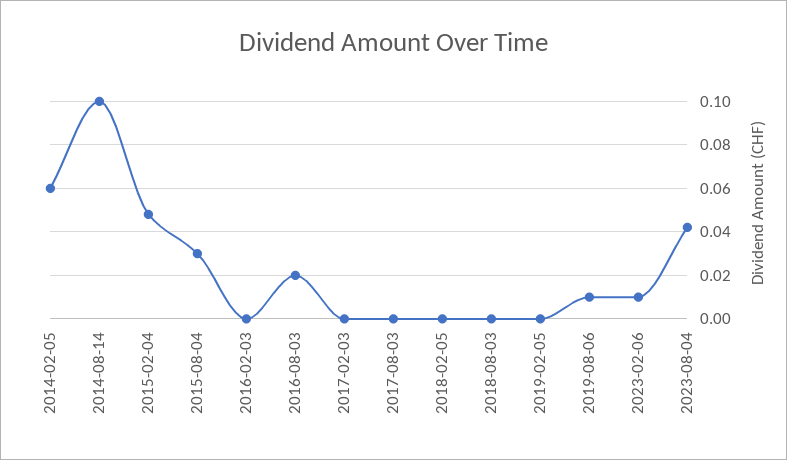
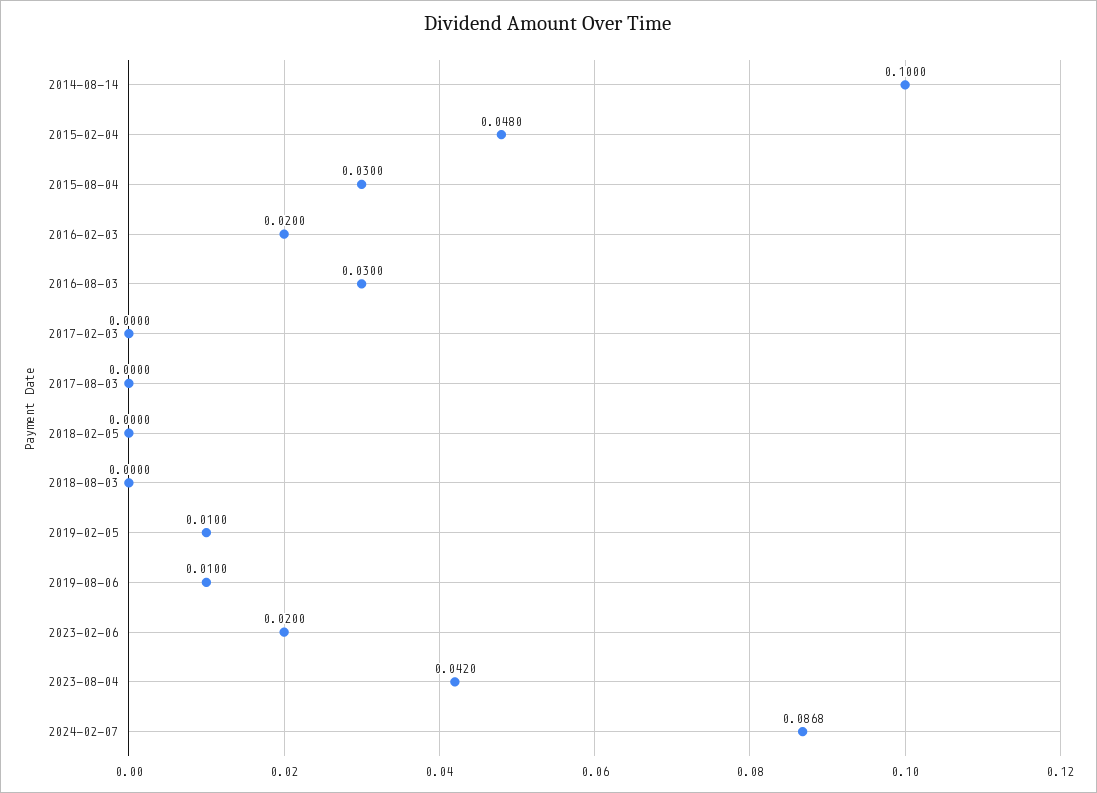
2014-02-05: 0.06 -> none
2016-02-03: 0 -> 0.02
2016-08-03: 0.02 -> 0.03
2019-02-05: 0 -> 0.01
2023-02-06: 0.01 -> 0.02
2024-02-07: none -> 0.0868

